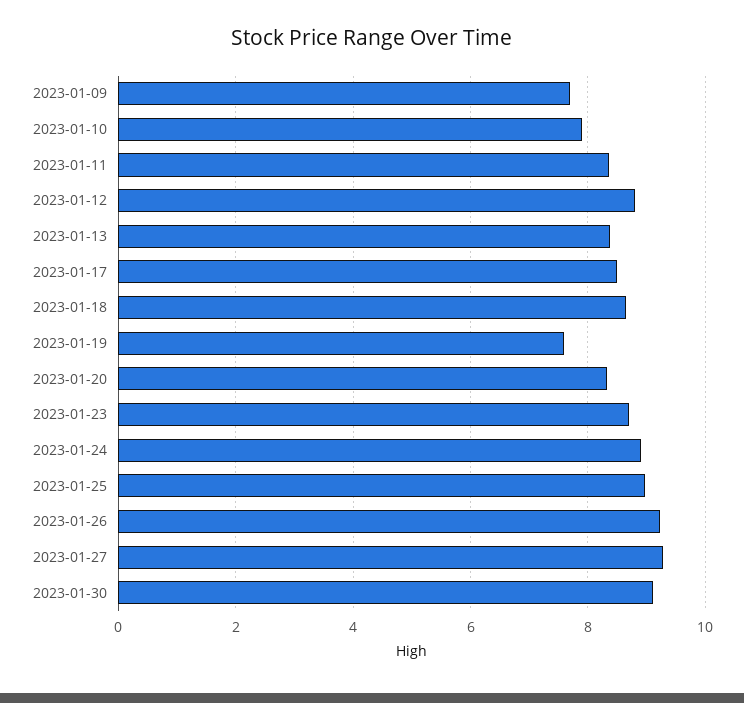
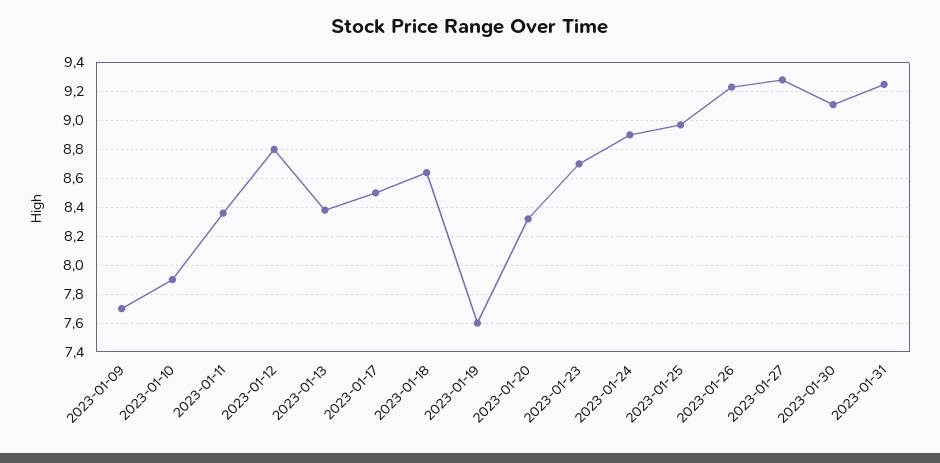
2023-01-31: none -> 9.25

